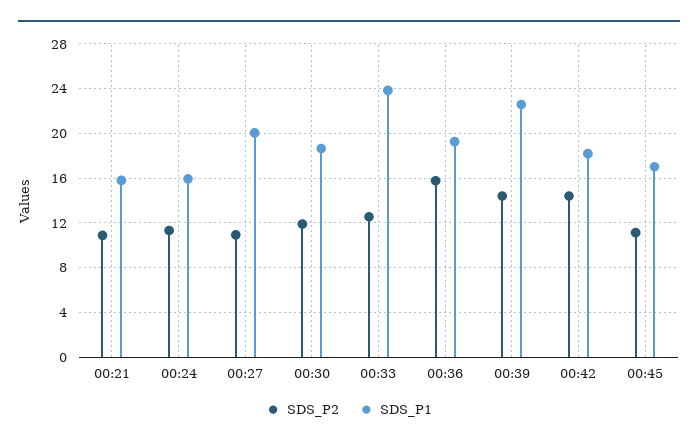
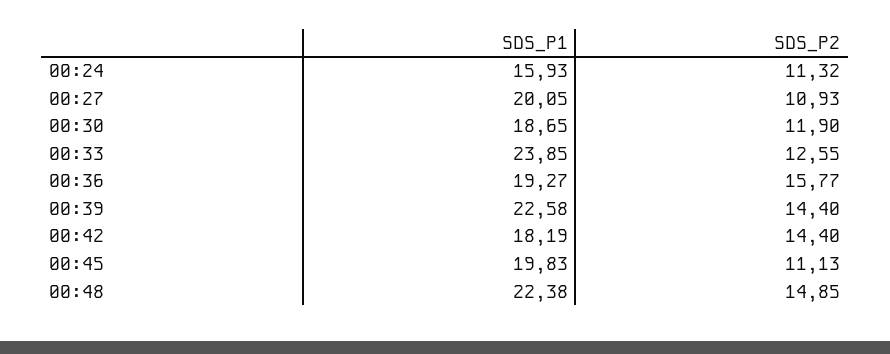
SDS_P2, 00:21: 11 -> none
SDS_P1, 00:21: 16 -> none
SDS_P1, 00:45: 17 -> 19.83
SDS_P1, 00:48: none -> 22.38
SDS_P2, 00:48: none -> 14.85

